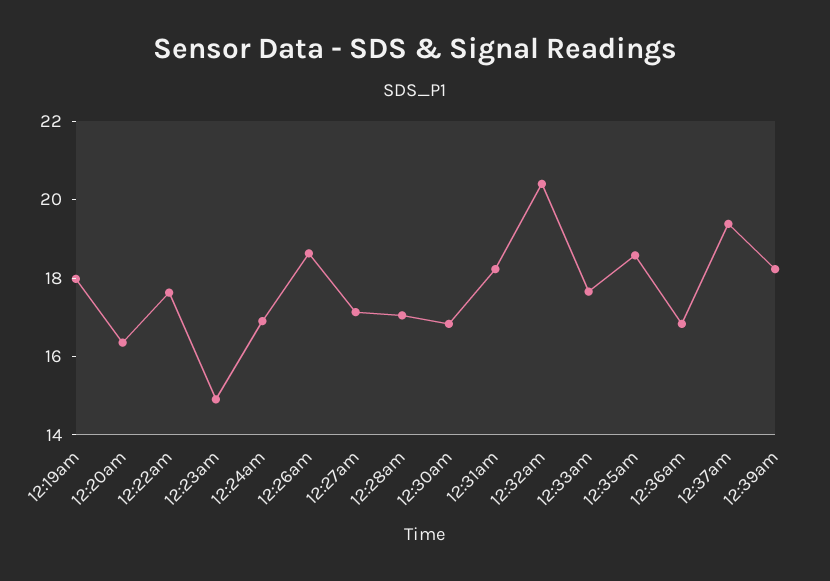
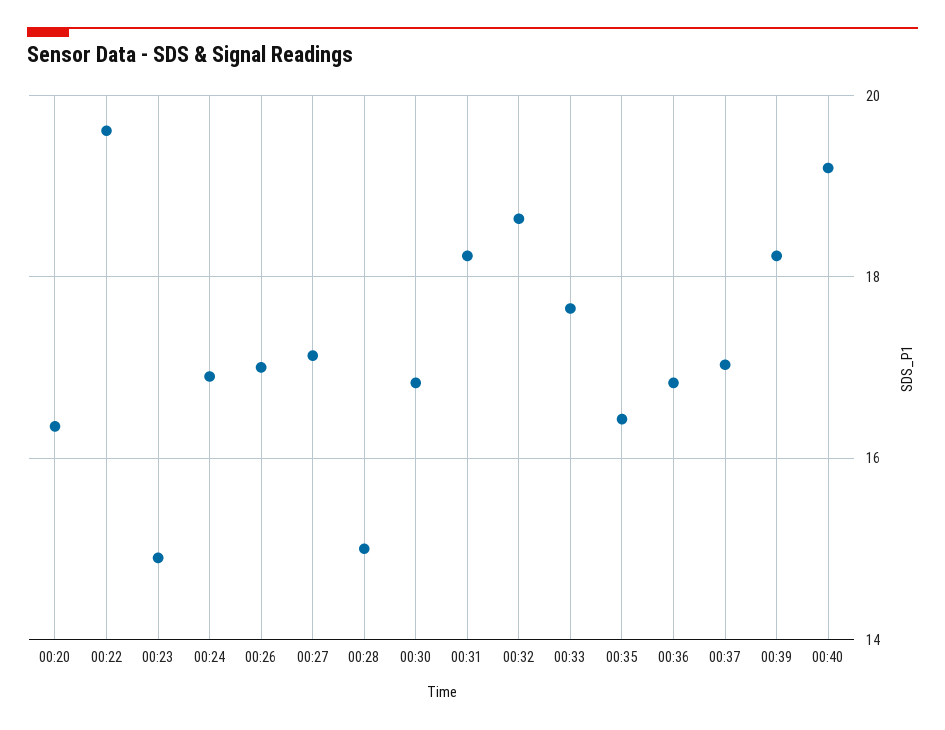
12:19am: 18 -> none
12:22am: 17.5 -> 19.6
12:26am: 18.5 -> 17
12:28am: 17 -> 15
12:32am: 20.5 -> 18.6
12:35am: 18.5 -> 16.4
12:37am: 19.5 -> 17
00:40: none -> 19.2

